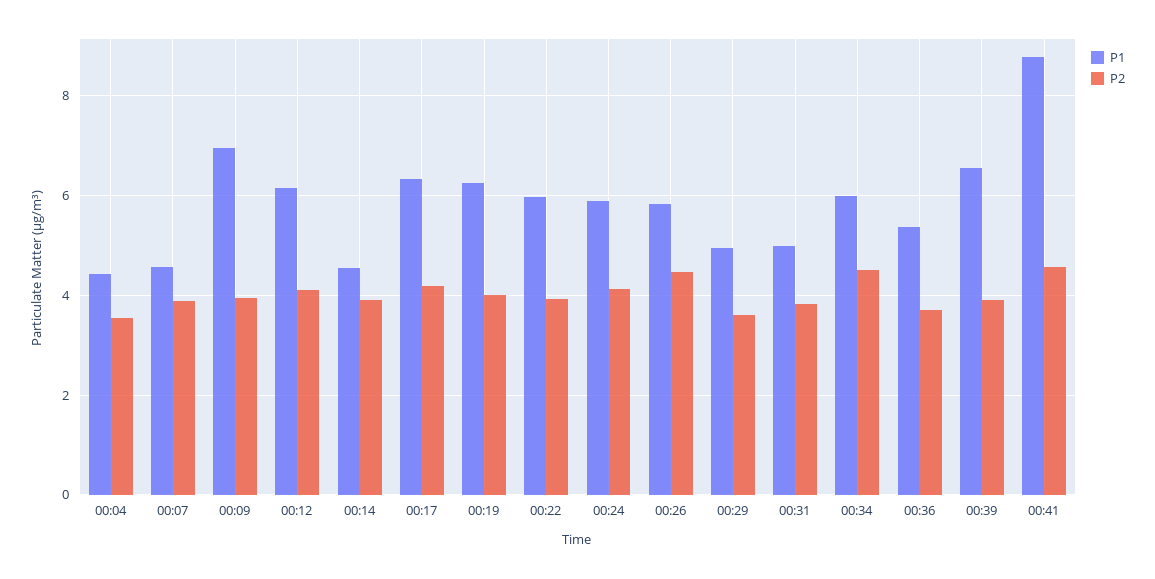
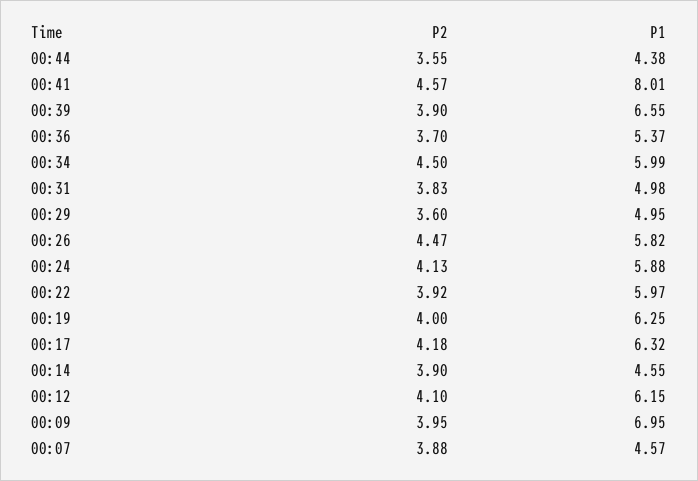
P1, 00:04: 4.4 -> none
P2, 00:04: 3.6 -> none
P1, 00:41: 8.8 -> 8.01
P2, 00:44: none -> 3.55
P1, 00:44: none -> 4.38

